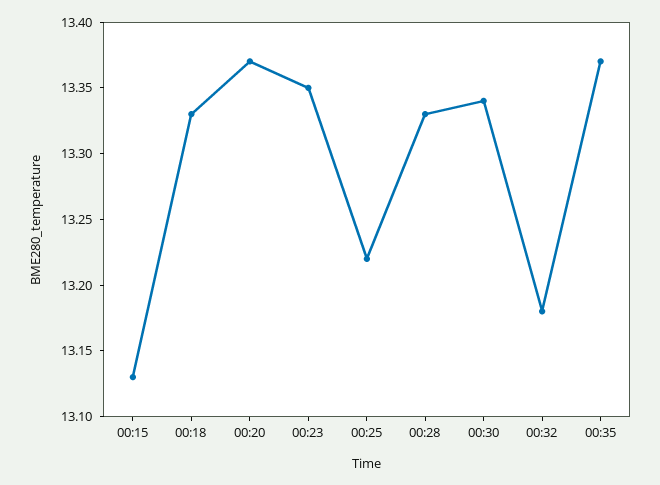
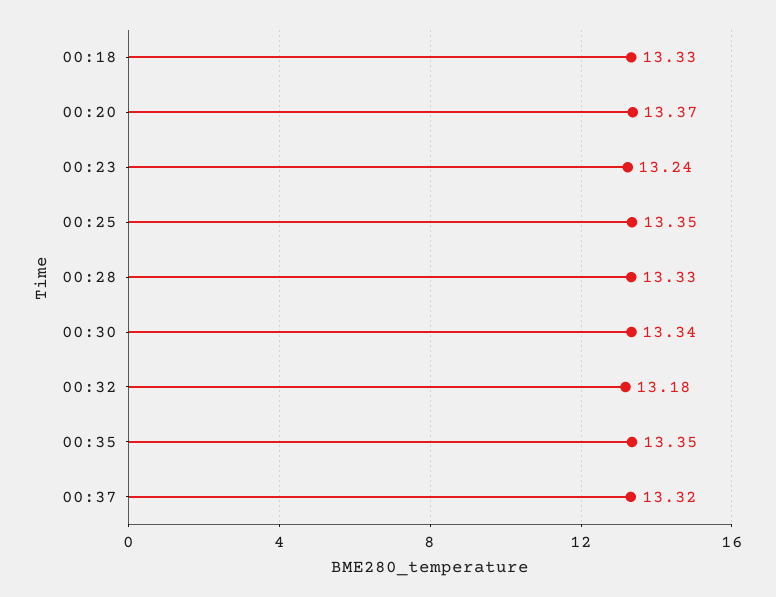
00:15: 13.13 -> none
00:23: 13.35 -> 13.24
00:25: 13.22 -> 13.35
00:35: 13.37 -> 13.35
00:37: none -> 13.32

